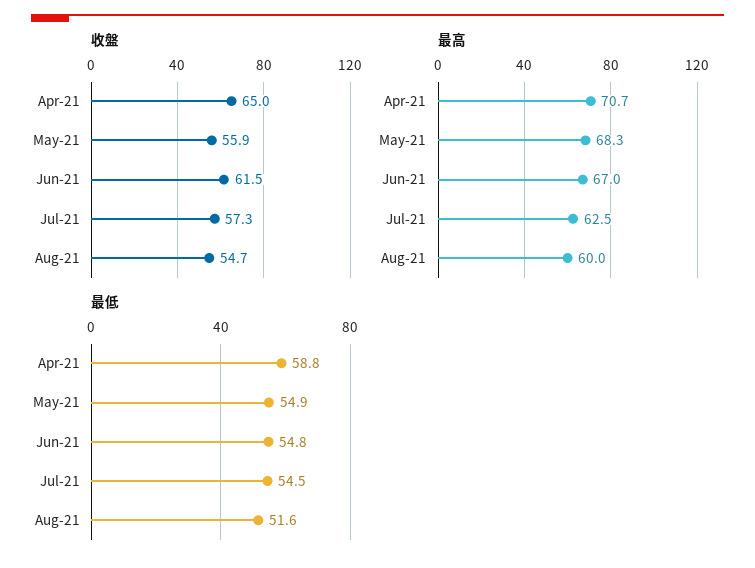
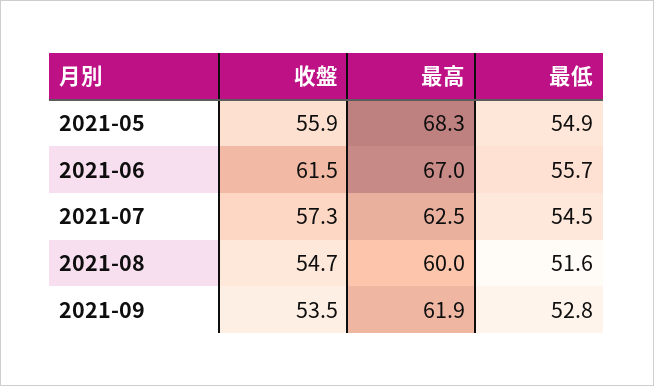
收盤, Apr-21: 65 -> none
最高, Apr-21: 70.7 -> none
最低, Apr-21: 58.8 -> none
最低, Jun-21: 54.8 -> 55.7
收盤, 2021-09: none -> 53.5
最高, 2021-09: none -> 61.9
最低, 2021-09: none -> 52.8

